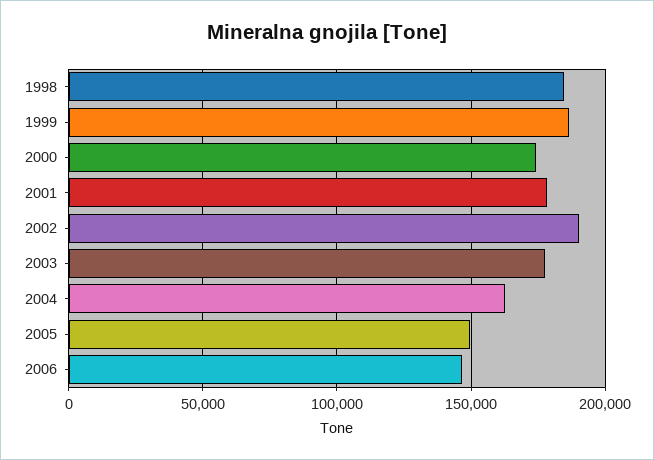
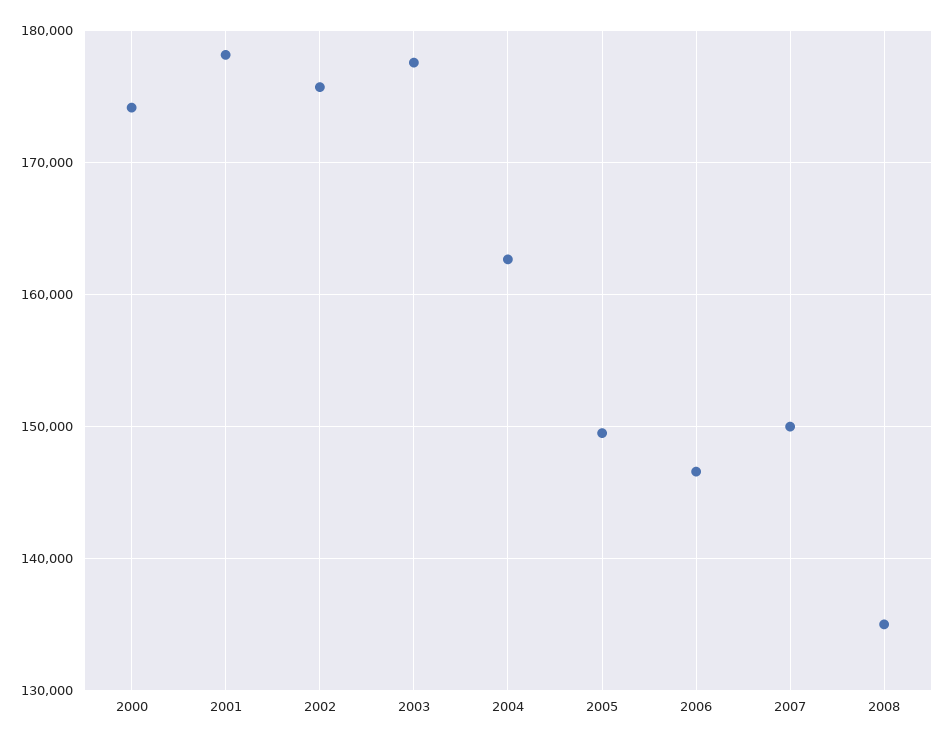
1998: 185000 -> none
1999: 185000 -> none
2002: 190000 -> 176000
2007: none -> 150000
2008: none -> 135000

